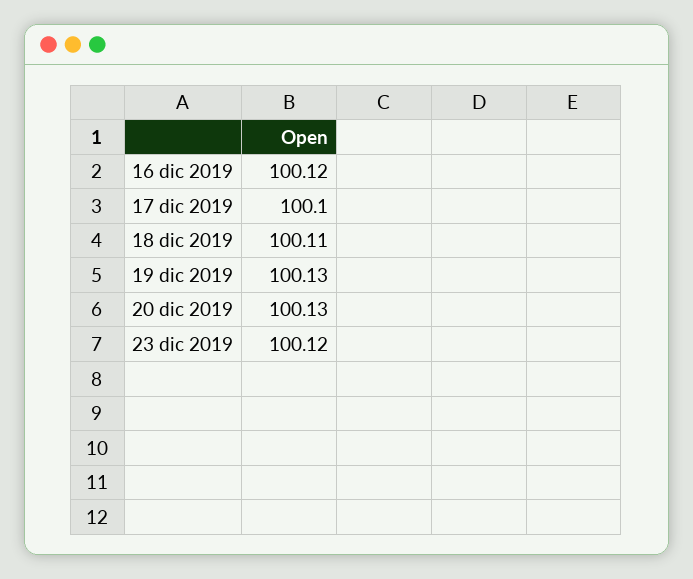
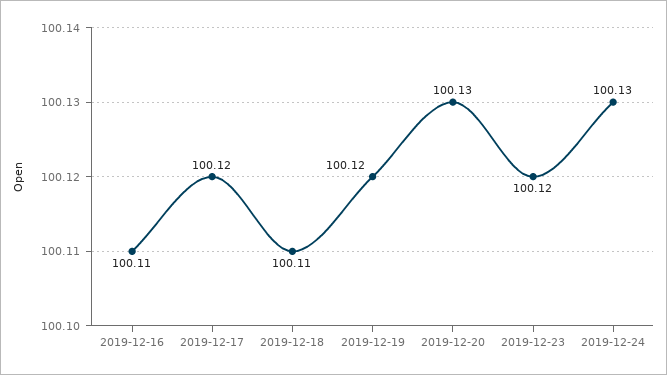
16 dic 2019: 100.12 -> 100.11
17 dic 2019: 100.1 -> 100.12
19 dic 2019: 100.13 -> 100.12
2019-12-24: none -> 100.13

